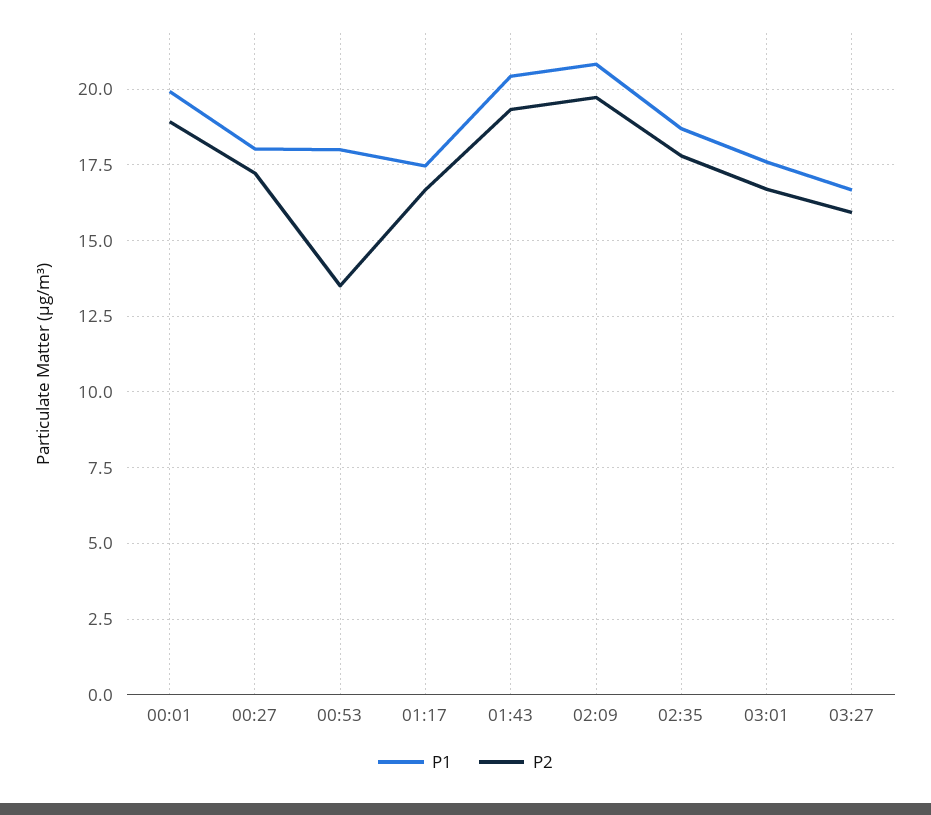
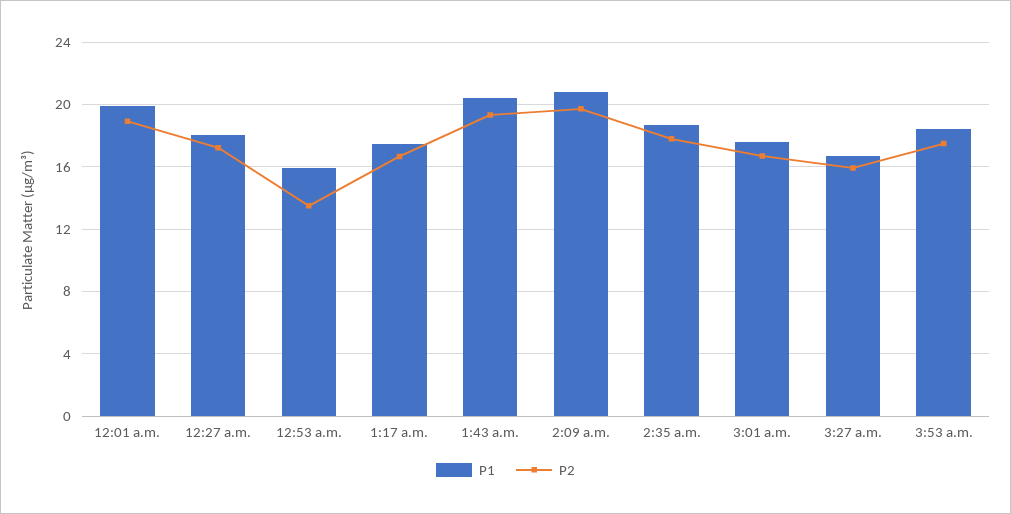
P1, 00:53: 18 -> 16
P1, 3:53 a.m.: none -> 18.5
P2, 3:53 a.m.: none -> 17.5

